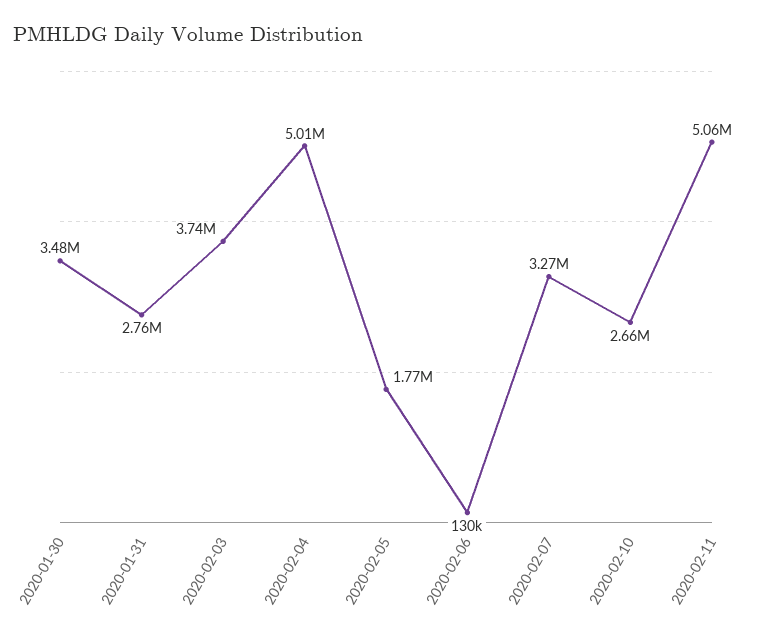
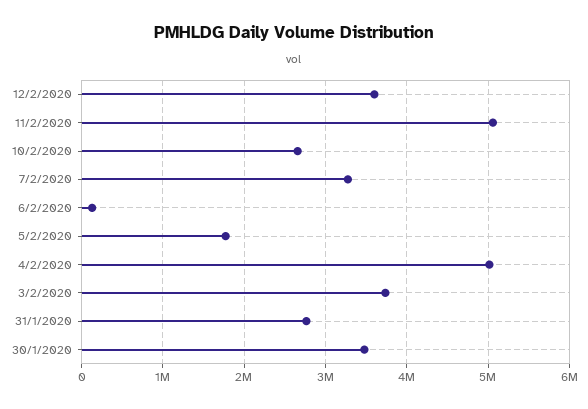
12/2/2020: none -> 3600000

